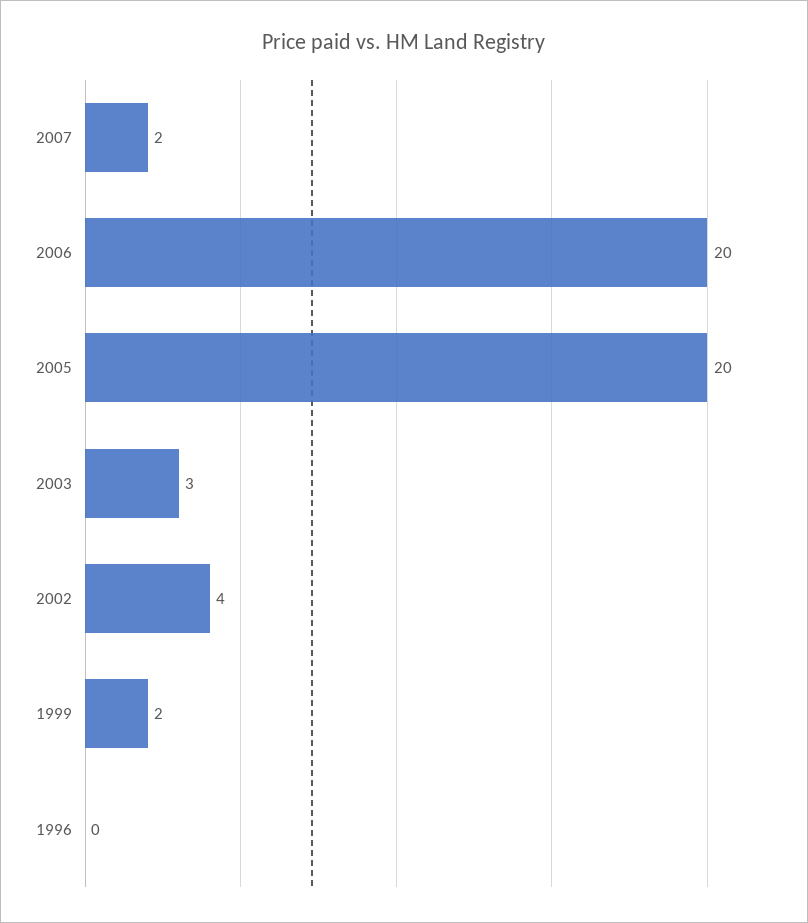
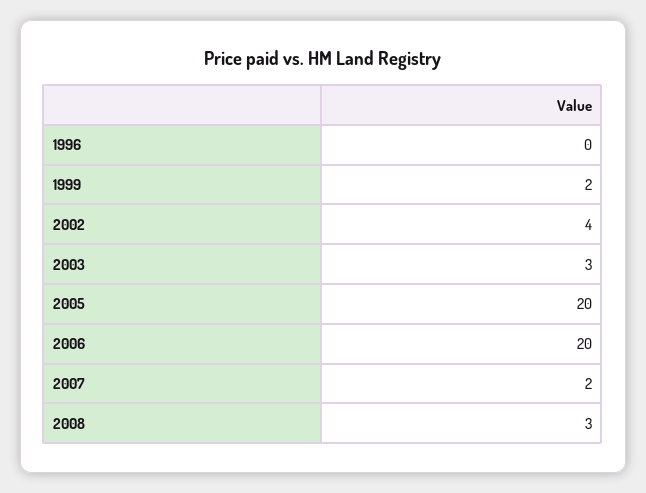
2008: none -> 3

